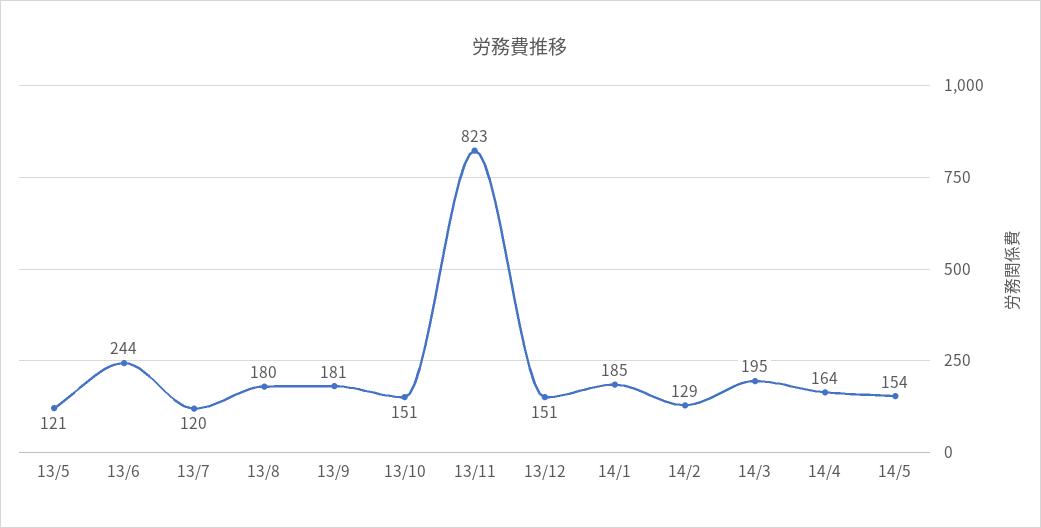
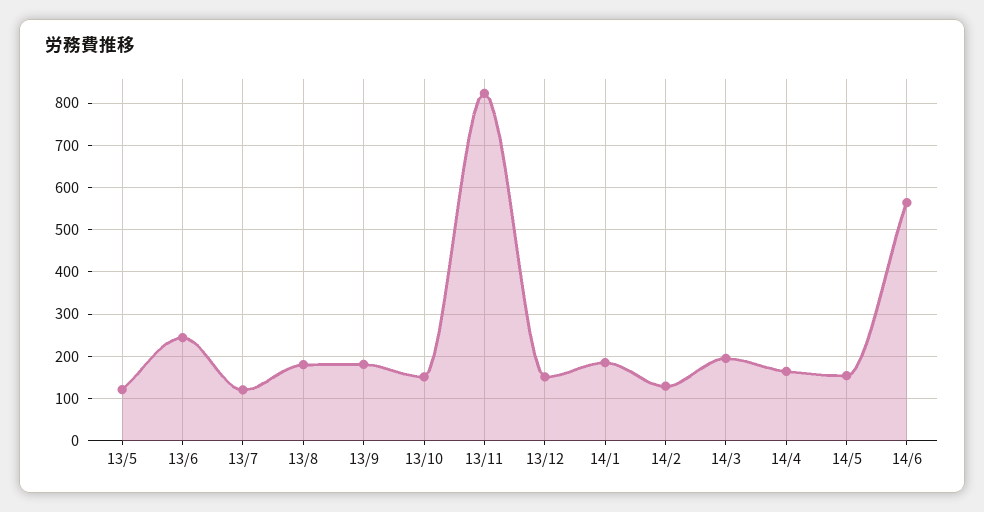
14/6: none -> 560

